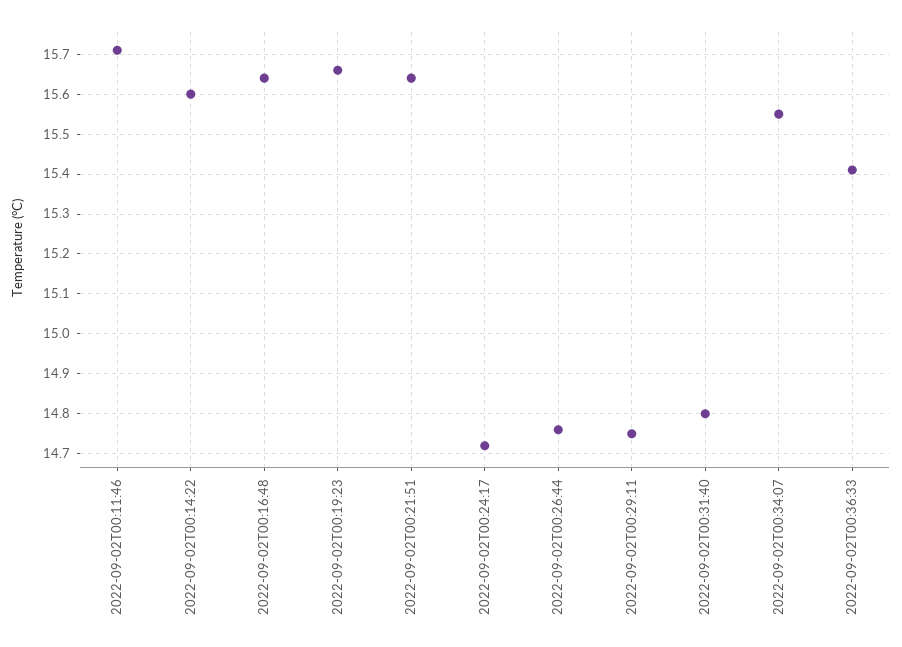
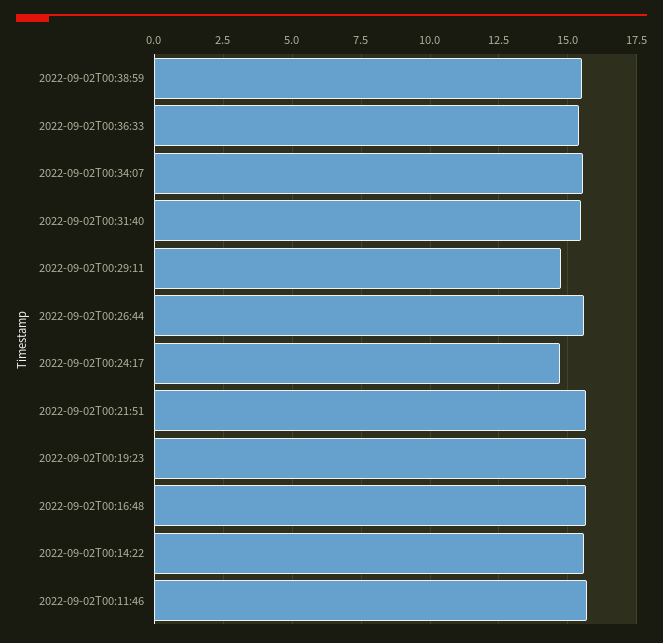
2022-09-02T00:26:44: 14.75 -> 15.5
2022-09-02T00:31:40: 14.8 -> 15.5
2022-09-02T00:38:59: none -> 15.5

